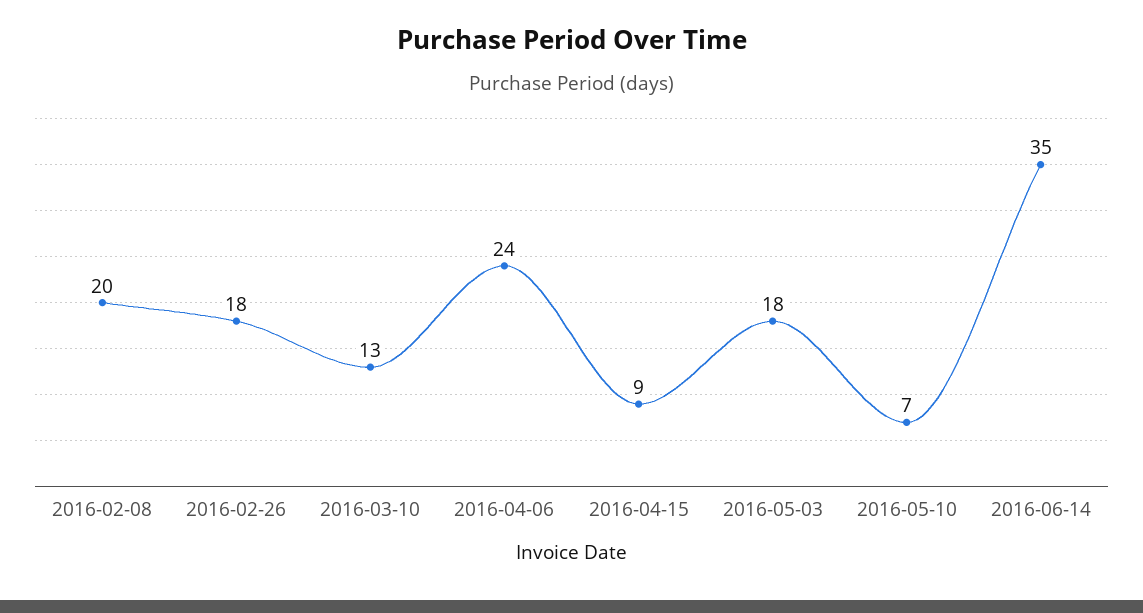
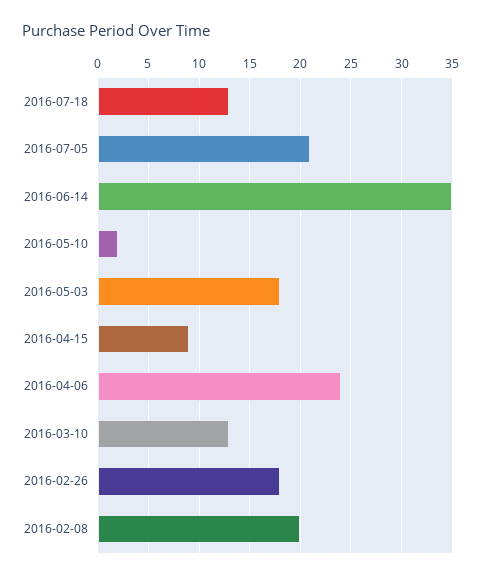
2016-05-10: 7 -> 2
2016-07-18: none -> 13
2016-07-05: none -> 21

